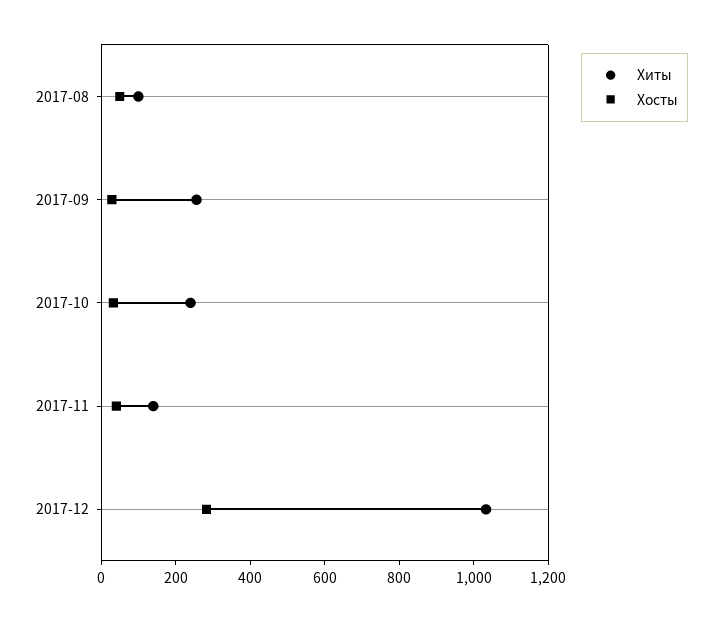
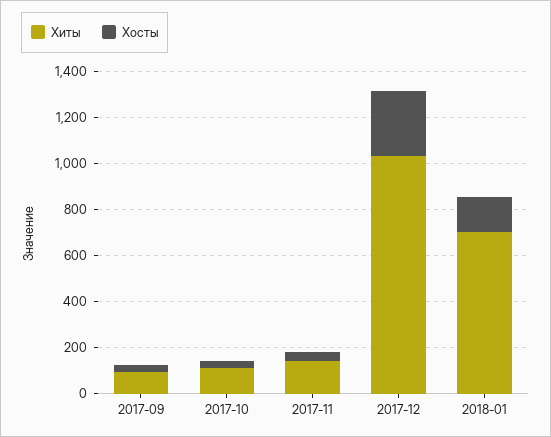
Хиты, 2017-08: 100 -> none
Хосты, 2017-08: 50 -> none
Хиты, 2017-09: 250 -> 100
Хиты, 2017-10: 250 -> 100
Хиты, 2018-01: none -> 700
Хосты, 2018-01: none -> 150

